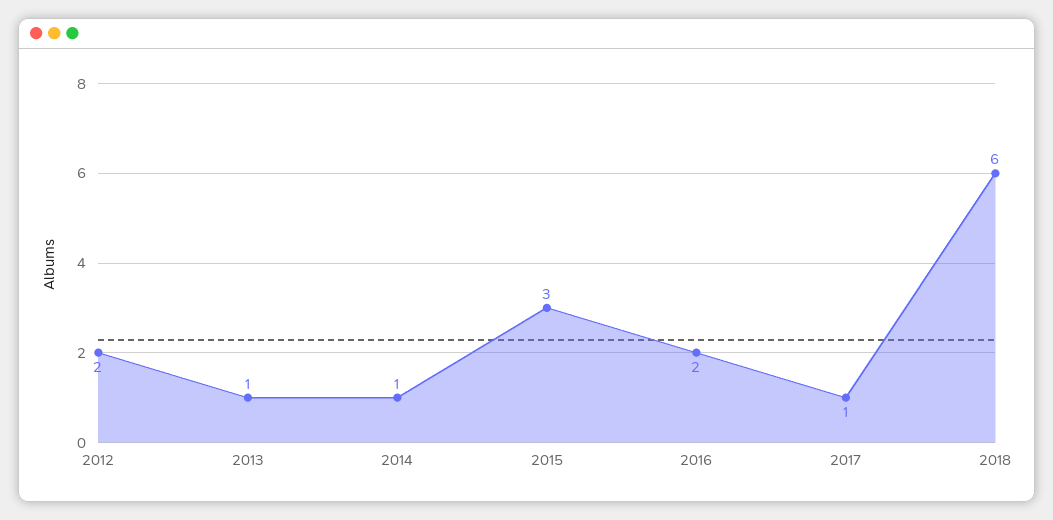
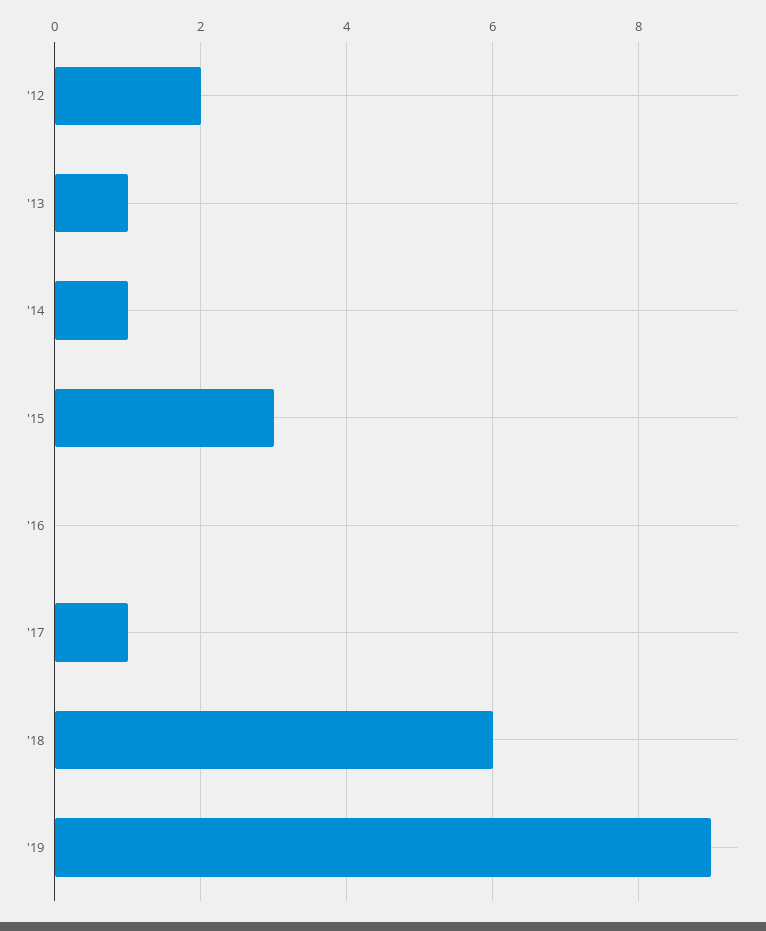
2016: 2 -> 0
'19: none -> 9

